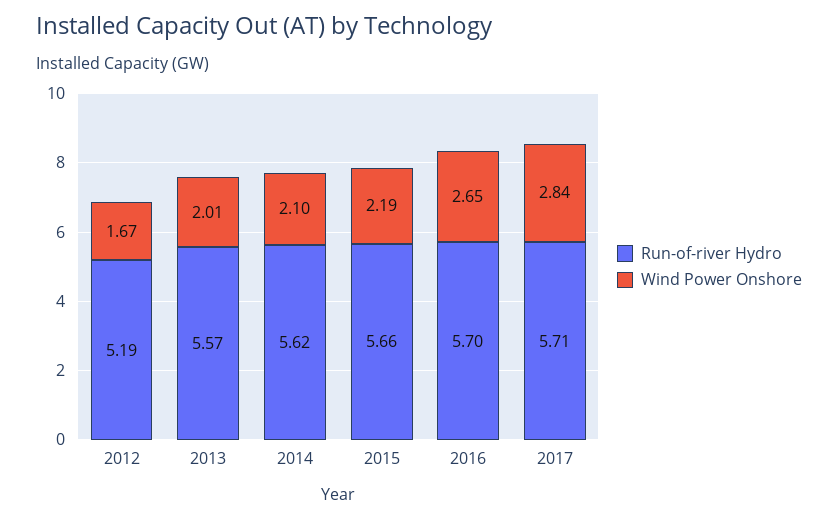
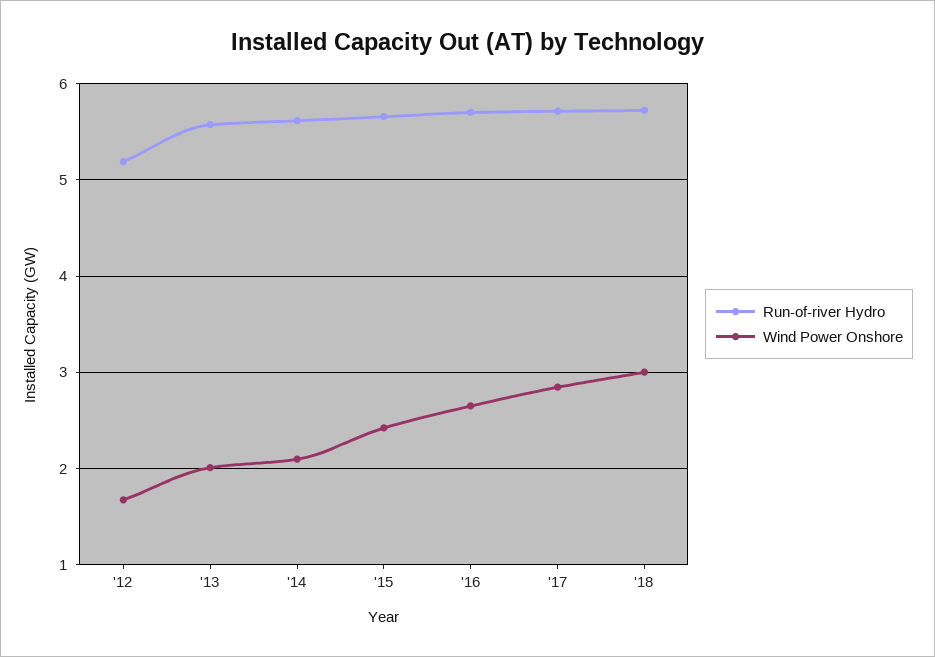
Wind Power Onshore, 2015: 2.19 -> 2.4
Run-of-river Hydro, '18: none -> 5.7
Wind Power Onshore, '18: none -> 3

